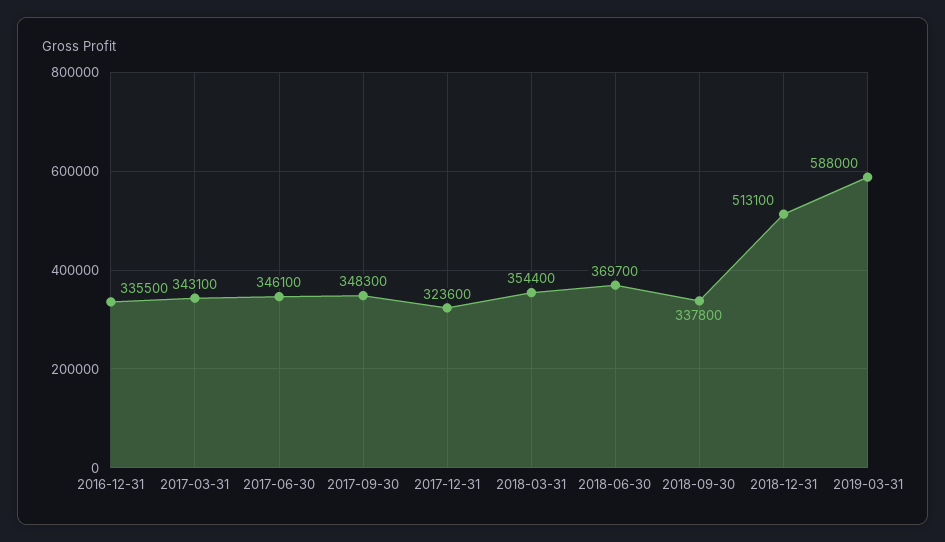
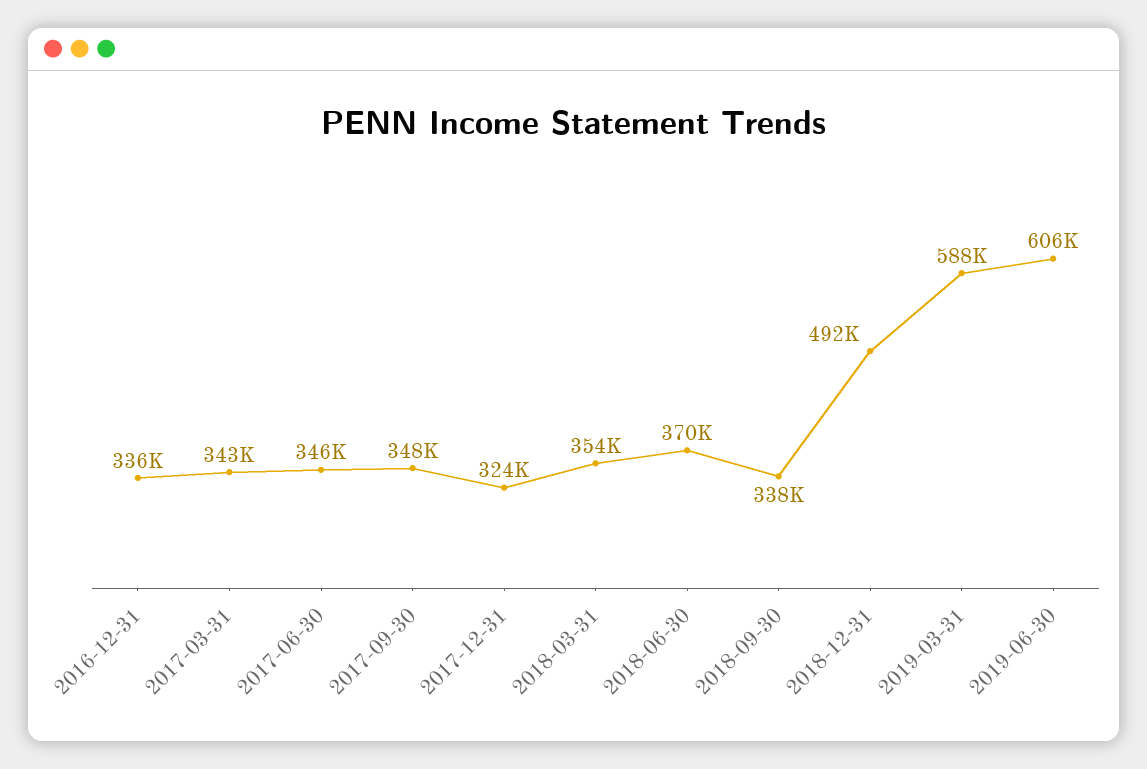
2018-12-31: 513100 -> 492000
2019-06-30: none -> 606000

